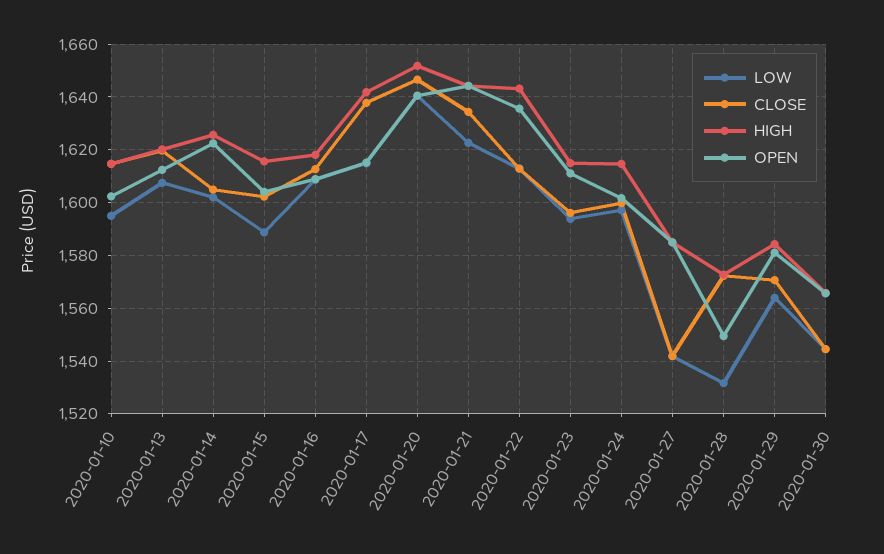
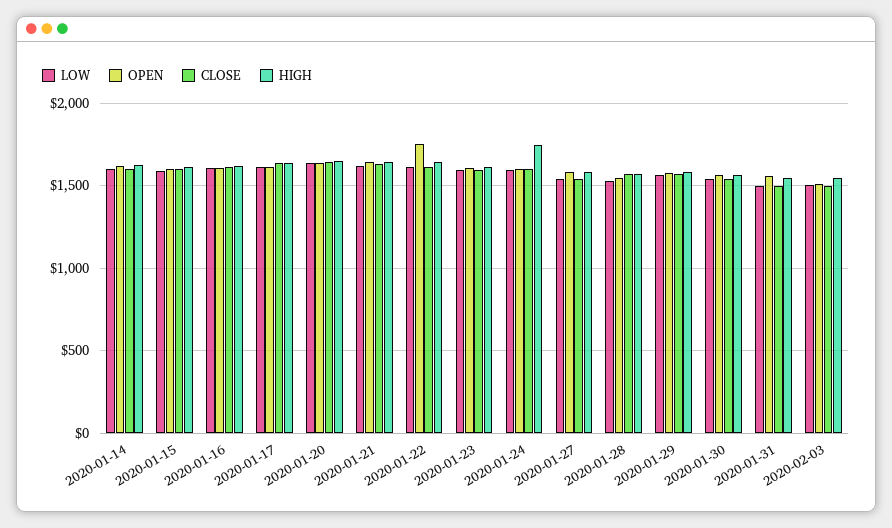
LOW, 2020-01-10: 1595 -> none
CLOSE, 2020-01-10: 1615 -> none
HIGH, 2020-01-10: 1615 -> none
OPEN, 2020-01-10: 1602.5 -> none
LOW, 2020-01-13: 1607.5 -> none
CLOSE, 2020-01-13: 1620 -> none
HIGH, 2020-01-13: 1620 -> none
OPEN, 2020-01-13: 1612.5 -> none
OPEN, 2020-01-22: 1635 -> 1750
HIGH, 2020-01-24: 1615 -> 1750
LOW, 2020-01-31: none -> 1500
OPEN, 2020-01-31: none -> 1550
CLOSE, 2020-01-31: none -> 1500
HIGH, 2020-01-31: none -> 1550
LOW, 2020-02-03: none -> 1500
OPEN, 2020-02-03: none -> 1500
CLOSE, 2020-02-03: none -> 1500
HIGH, 2020-02-03: none -> 1550

